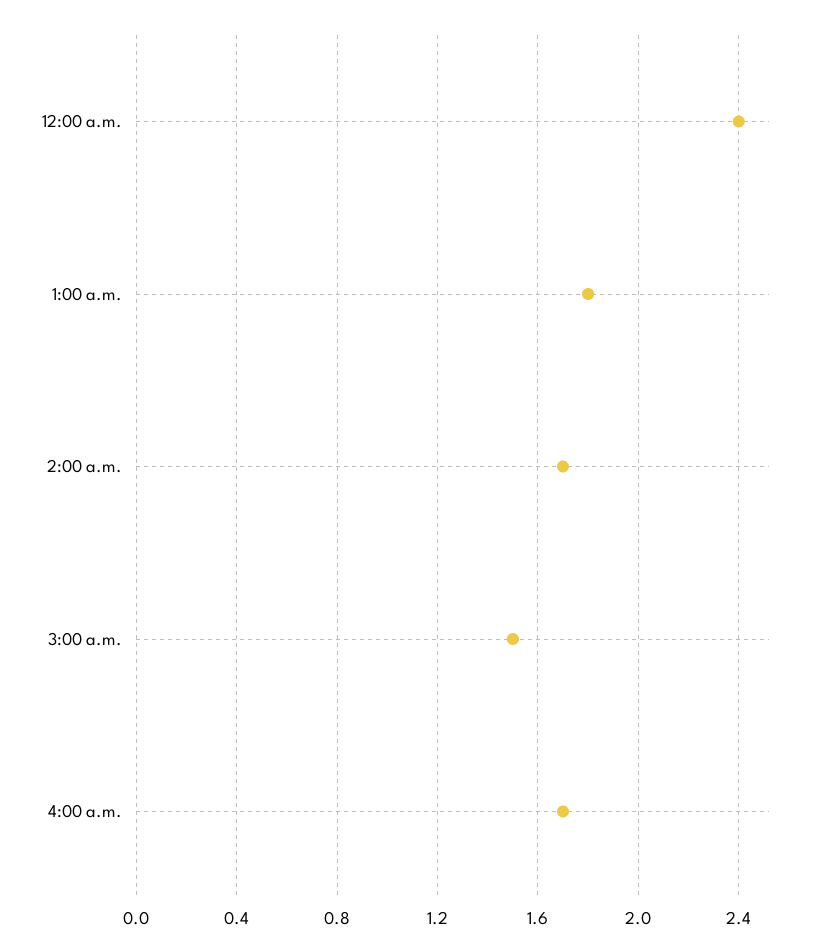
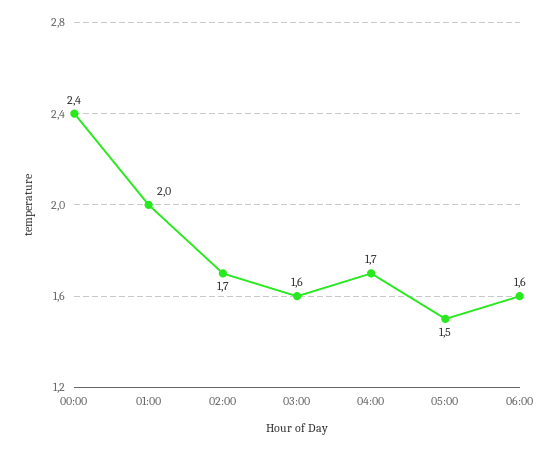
1:00 a.m.: 1.8 -> 2
3:00 a.m.: 1.5 -> 1.6
05:00: none -> 1.5
06:00: none -> 1.6

